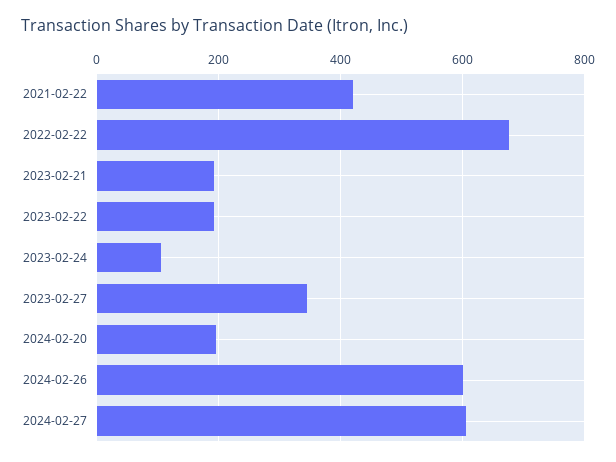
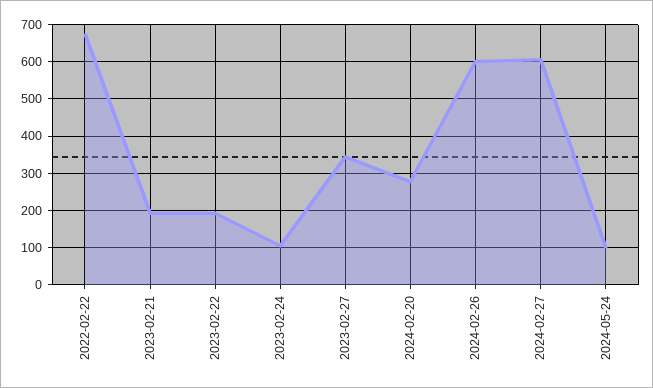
2021-02-22: 420 -> none
2024-02-20: 200 -> 280
2024-05-24: none -> 100

